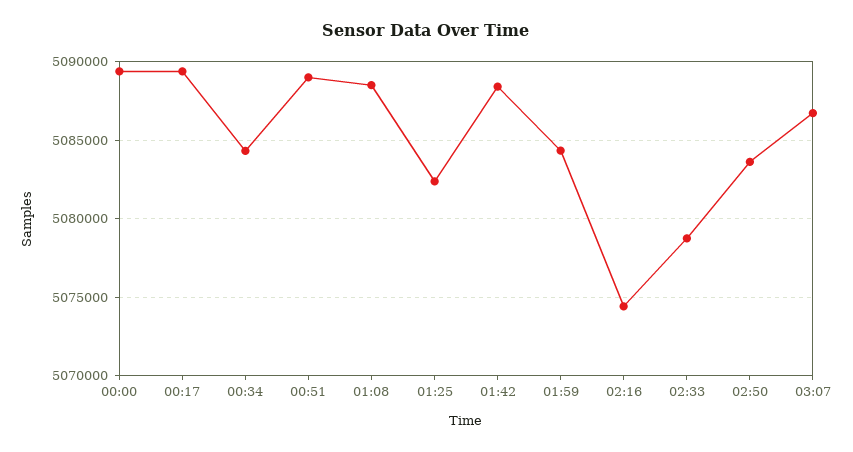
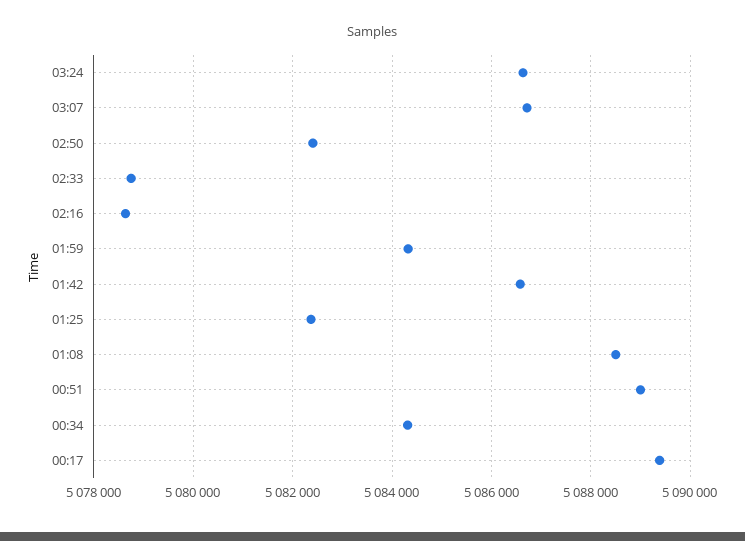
00:00: 5089500 -> none
01:42: 5088500 -> 5086600
02:16: 5074500 -> 5078600
02:50: 5083500 -> 5082400
03:24: none -> 5086600

